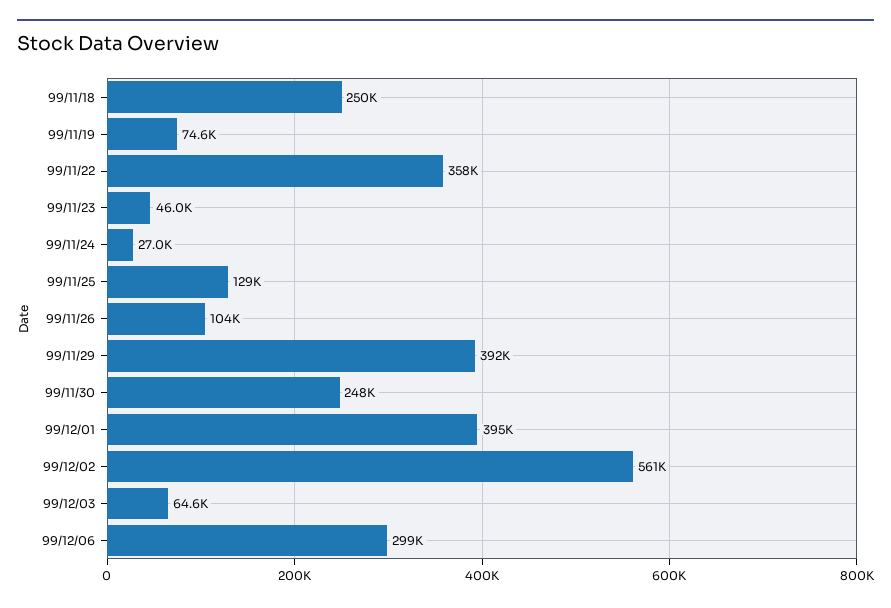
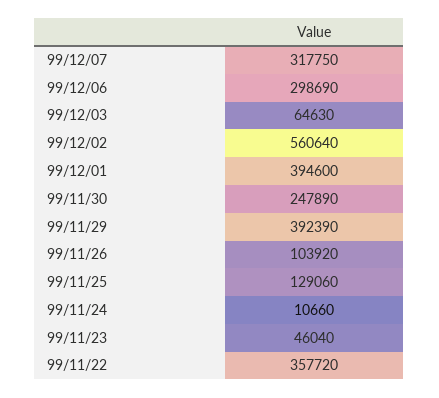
99/11/18: 250000 -> none
99/11/19: 74600 -> none
99/11/24: 27000 -> 10660
99/12/07: none -> 317750

